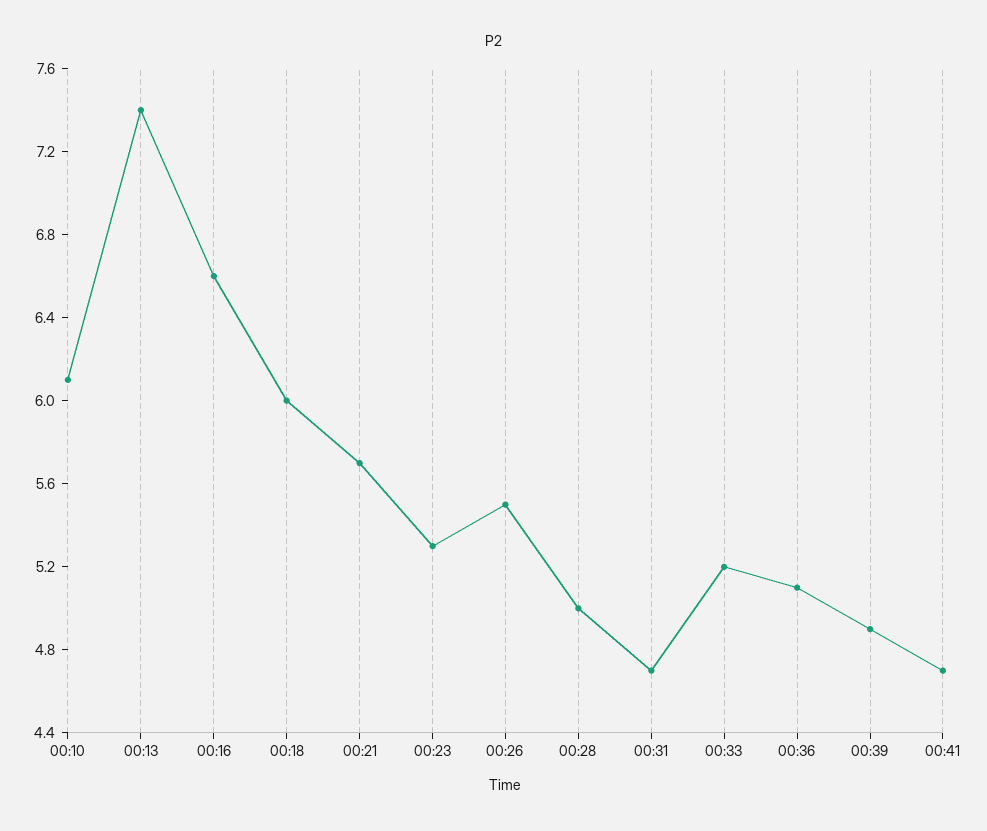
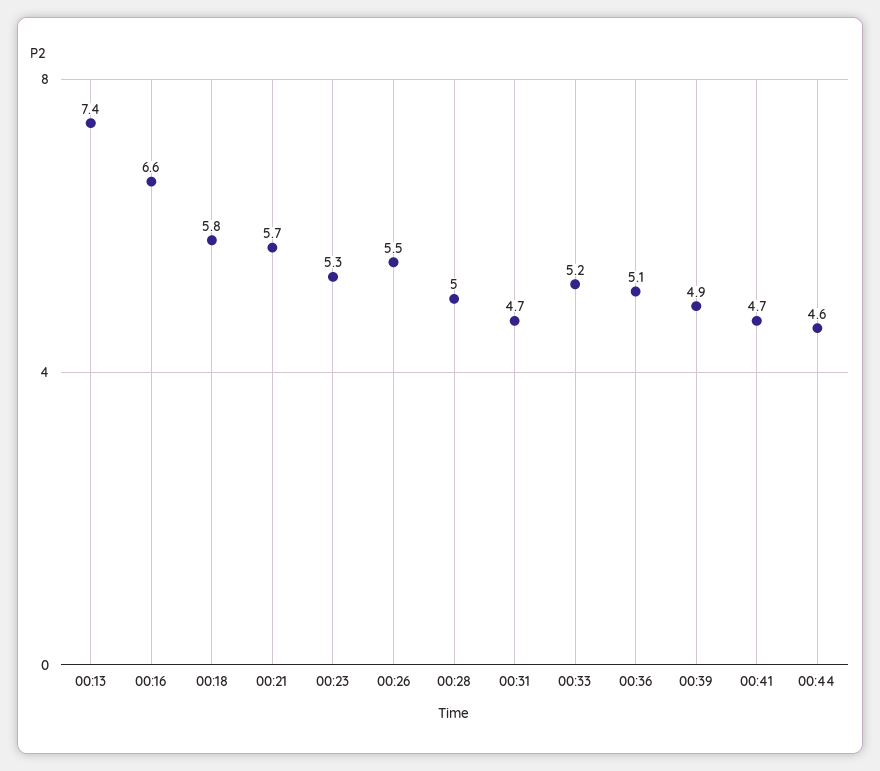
00:10: 6.1 -> none
00:18: 6 -> 5.8
00:44: none -> 4.6

